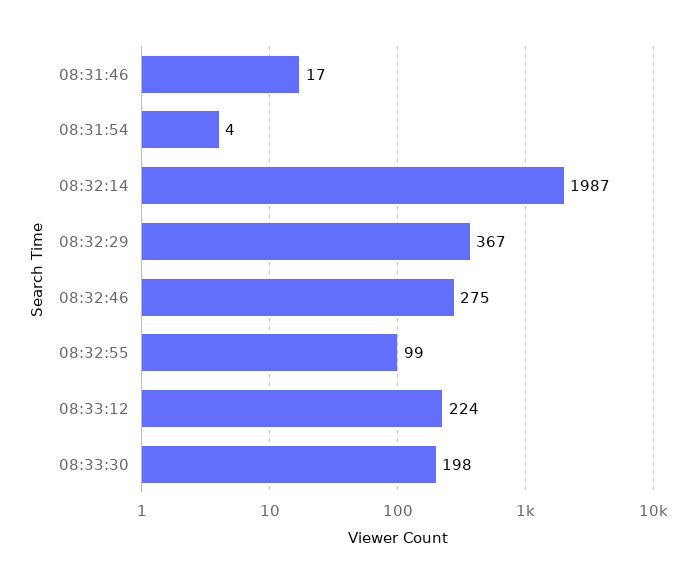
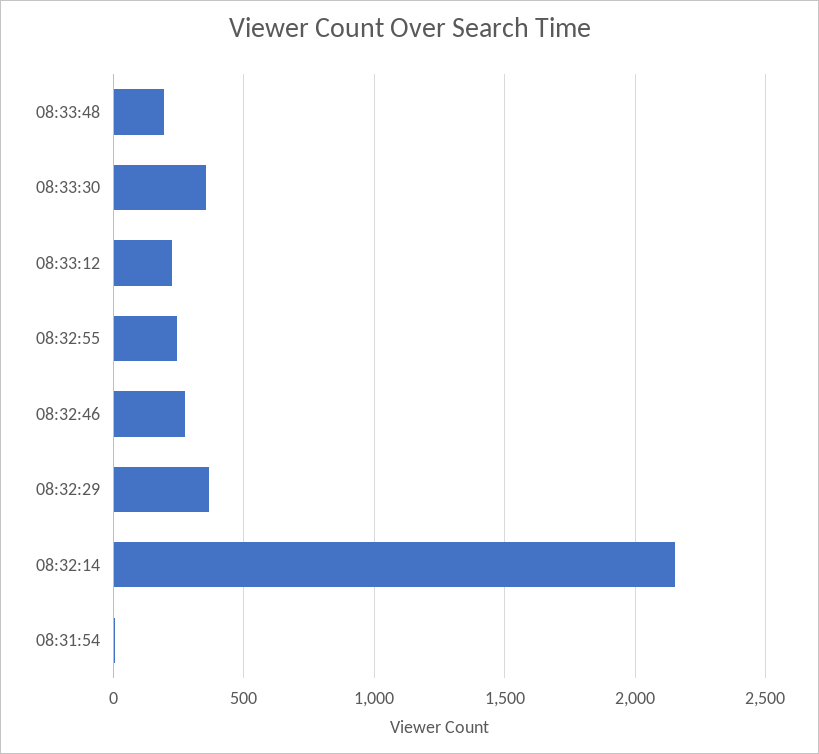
08:31:46: 17 -> none
08:32:14: 1987 -> 2150
08:32:55: 99 -> 250
08:33:30: 198 -> 350
08:33:48: none -> 200

